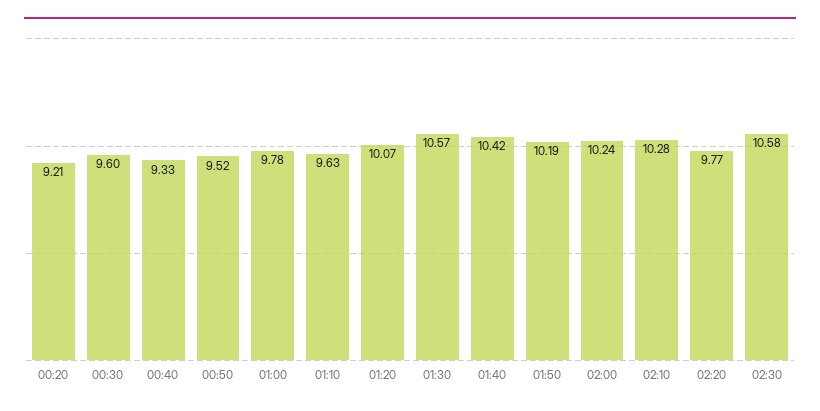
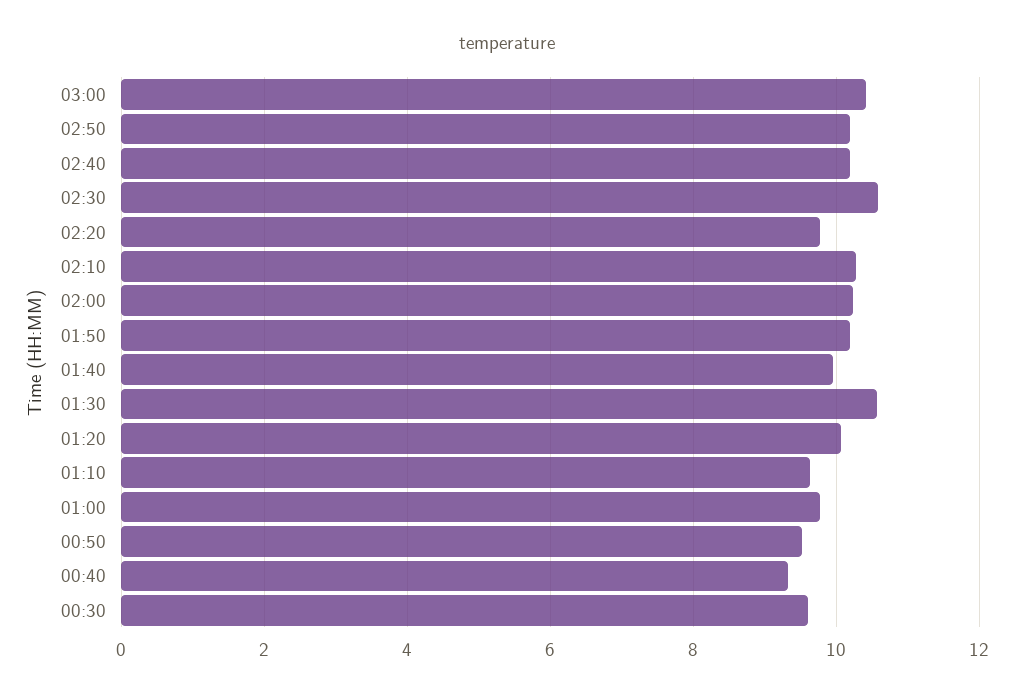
00:20: 9.21 -> none
01:40: 10.42 -> 10
03:00: none -> 10.4
02:50: none -> 10.2
02:40: none -> 10.2

